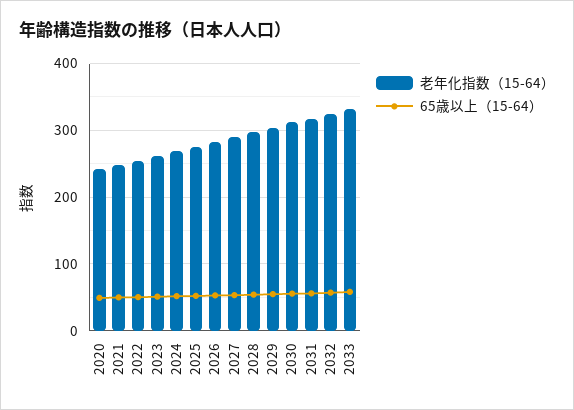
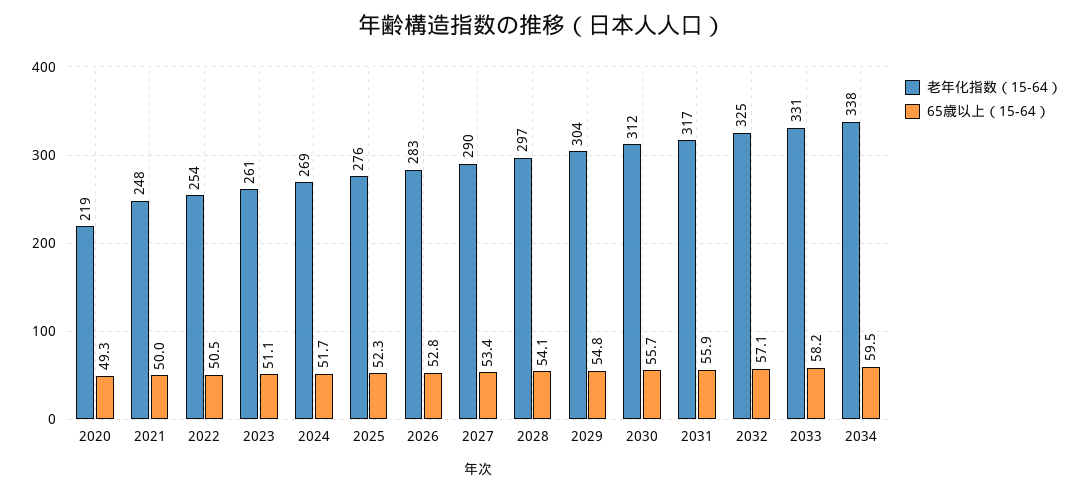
老年化指数（15-64）, 2020: 240 -> 219
老年化指数（15-64）, 2034: none -> 338
65歳以上（15-64）, 2034: none -> 59.5

